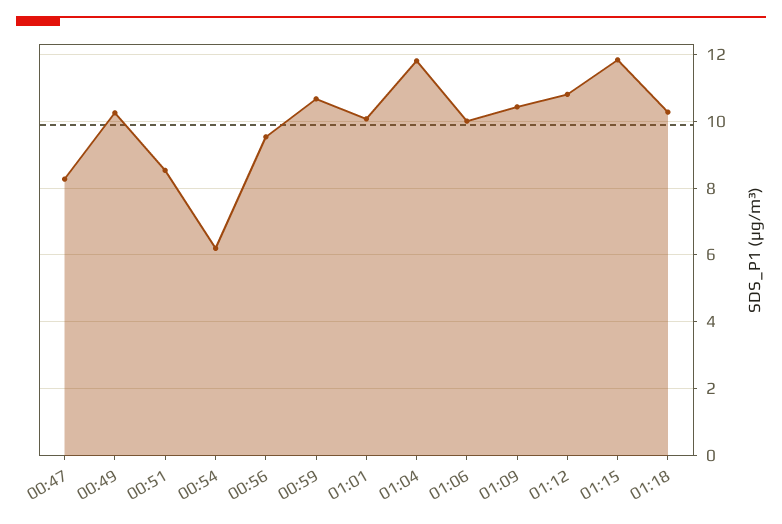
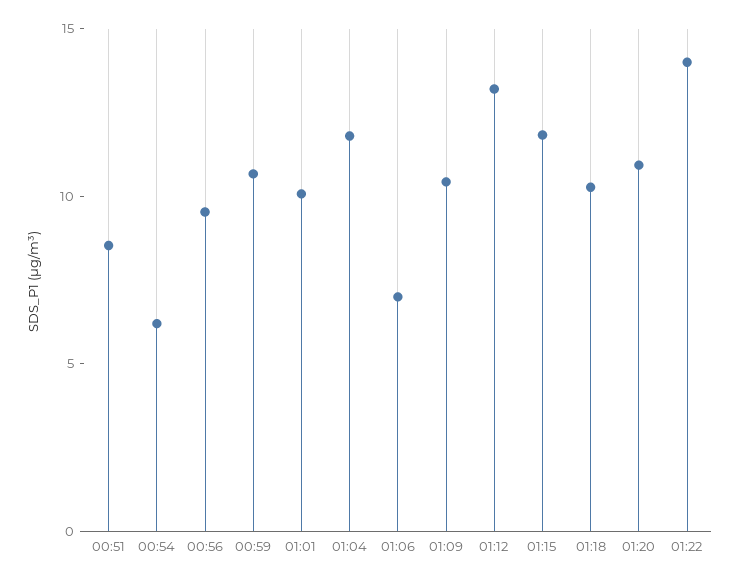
00:47: 8.2 -> none
00:49: 10.2 -> none
01:06: 10 -> 7
01:12: 10.8 -> 13
01:20: none -> 11
01:22: none -> 14

